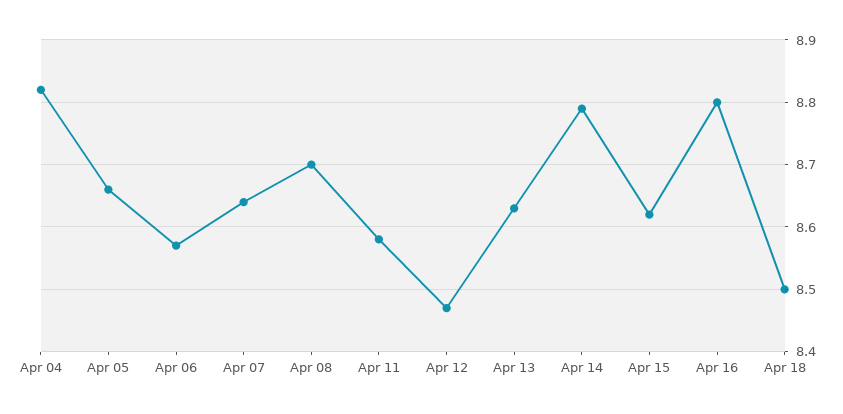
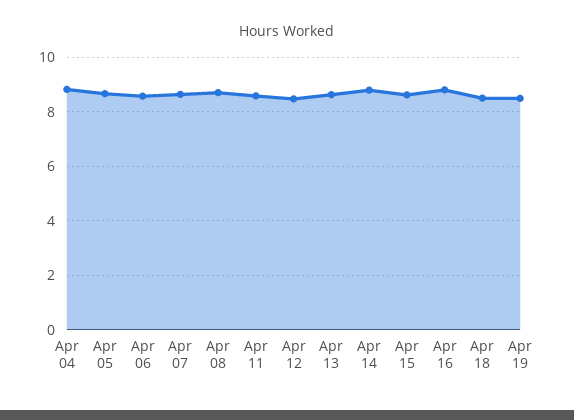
Apr 19: none -> 8.5

